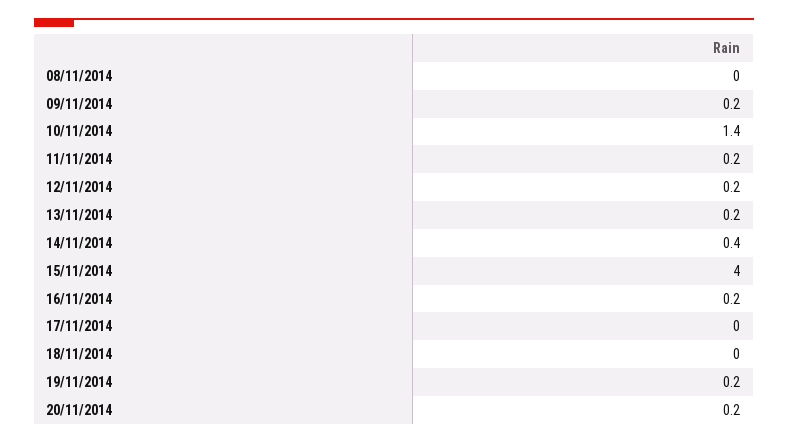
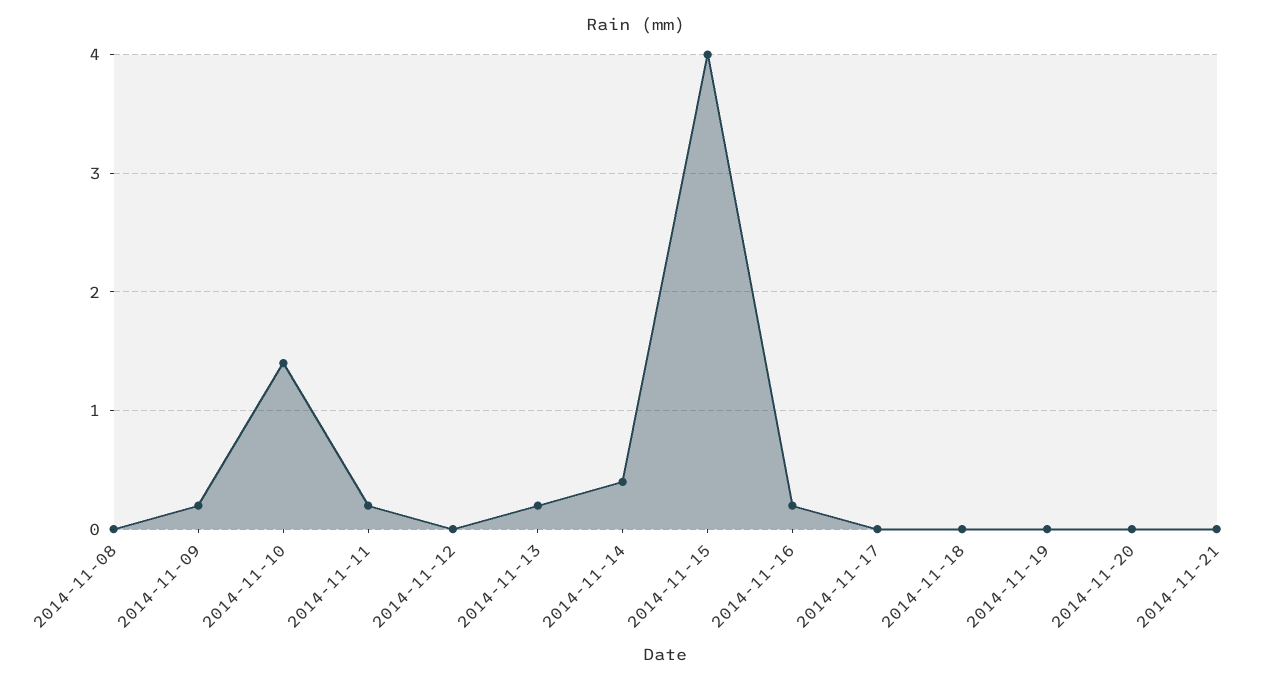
12/11/2014: 0.2 -> 0
19/11/2014: 0.2 -> 0
20/11/2014: 0.2 -> 0
2014-11-21: none -> 0

